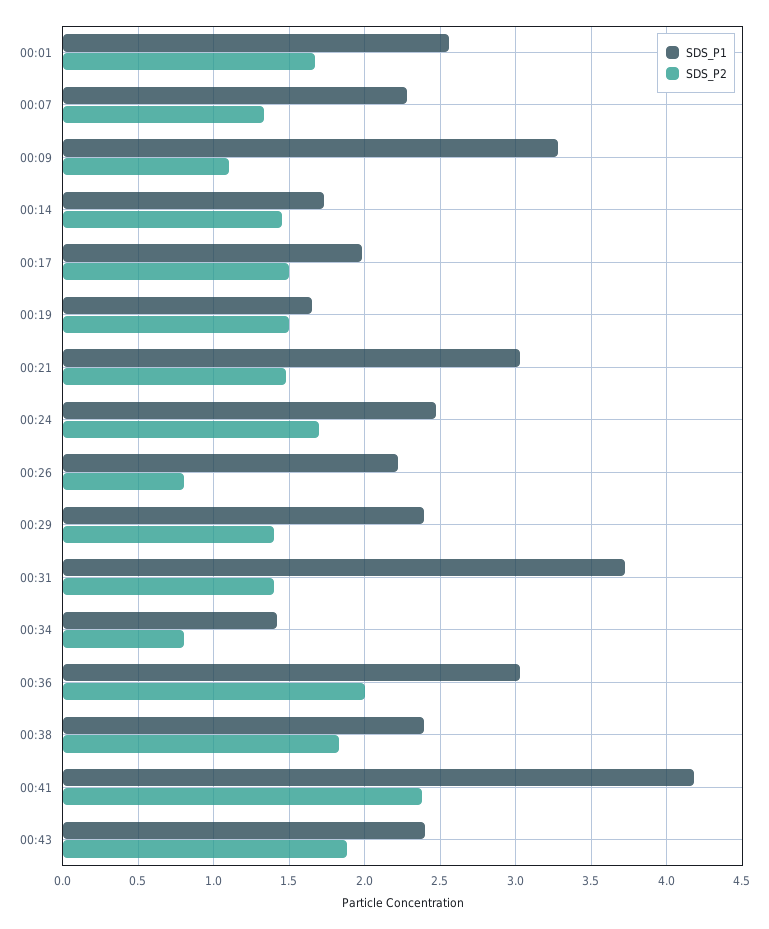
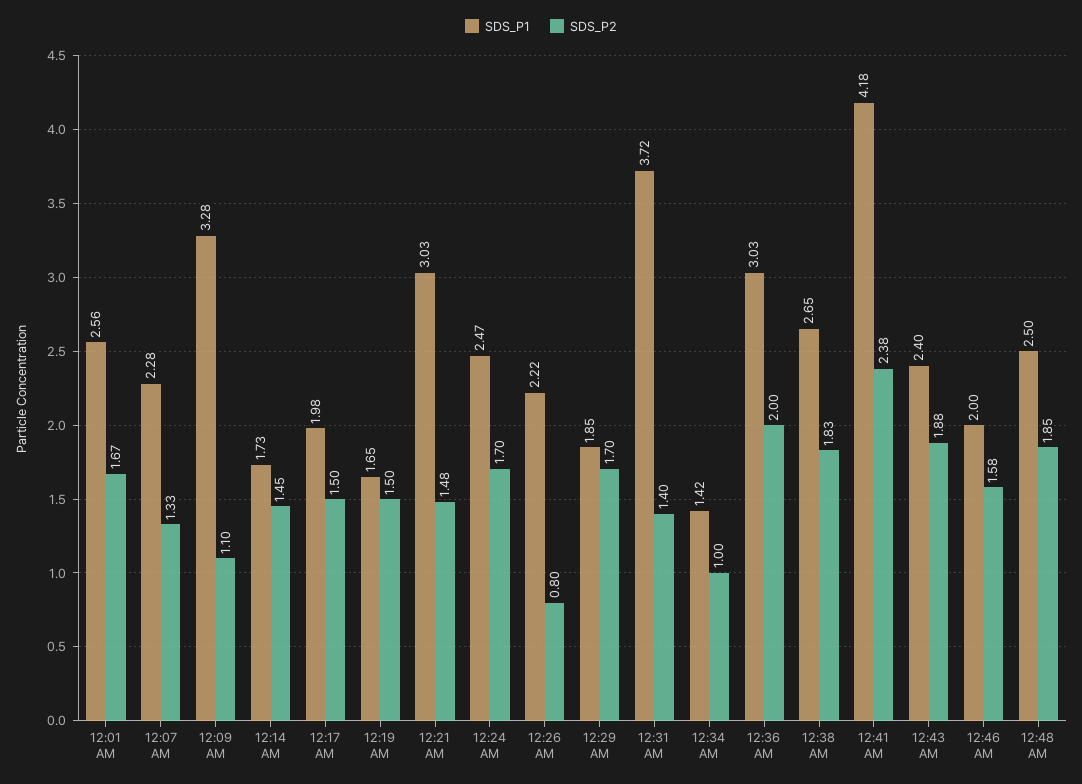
SDS_P1, 00:29: 2.4 -> 1.85
SDS_P2, 00:29: 1.4 -> 1.7
SDS_P2, 00:34: 0.8 -> 1
SDS_P1, 00:38: 2.4 -> 2.65
SDS_P1, 12:46 AM: none -> 2
SDS_P2, 12:46 AM: none -> 1.58
SDS_P1, 12:48 AM: none -> 2.5
SDS_P2, 12:48 AM: none -> 1.85

